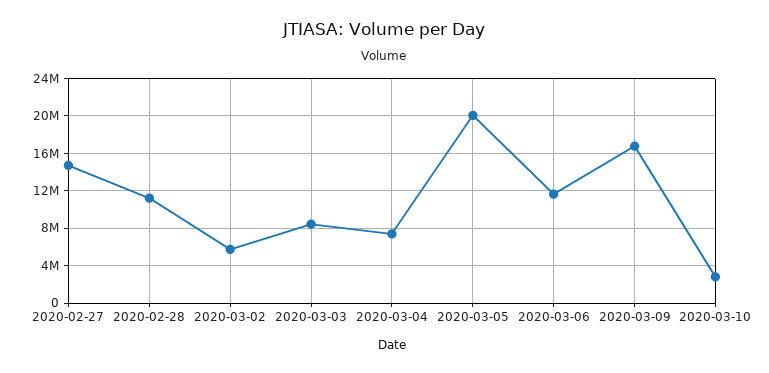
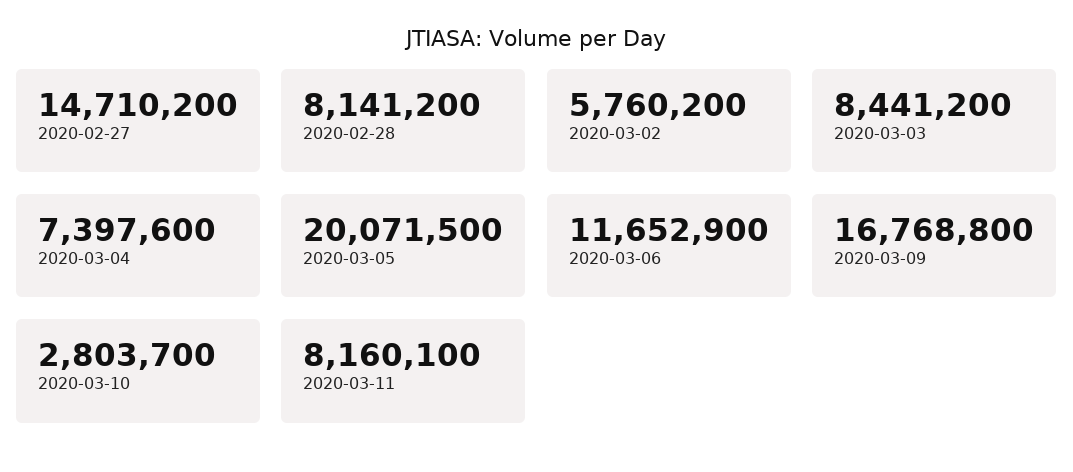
2020-02-28: 11000000 -> 8141200
2020-03-11: none -> 8160100

